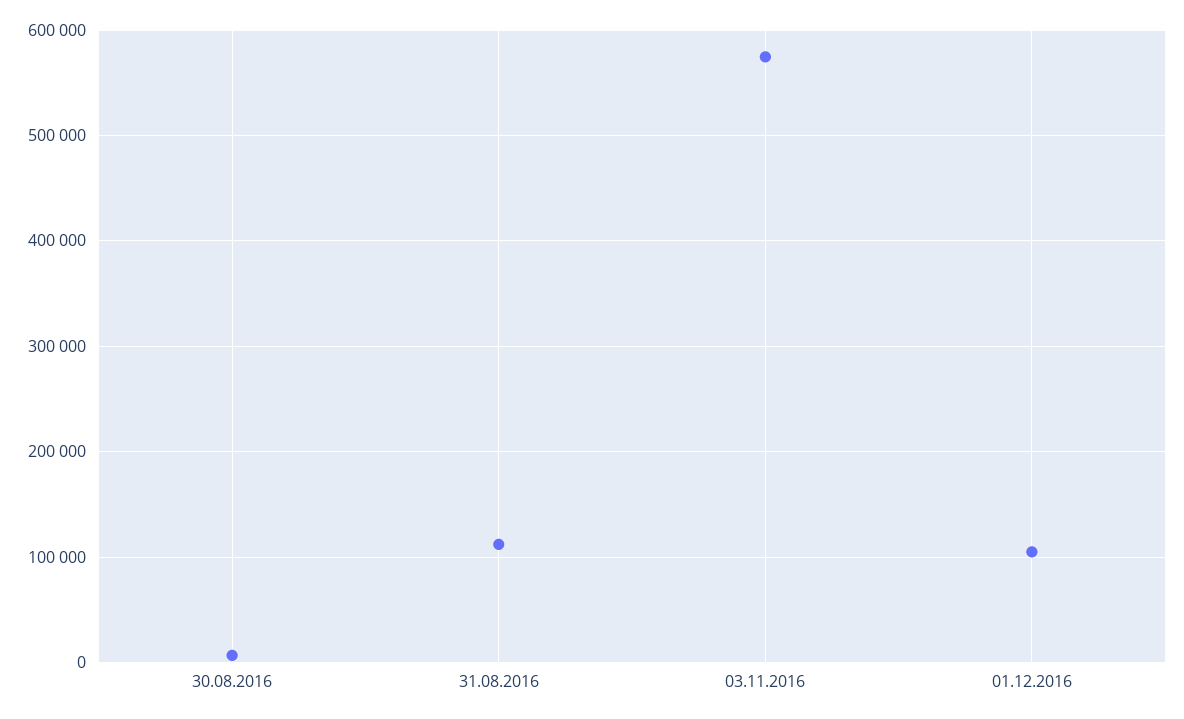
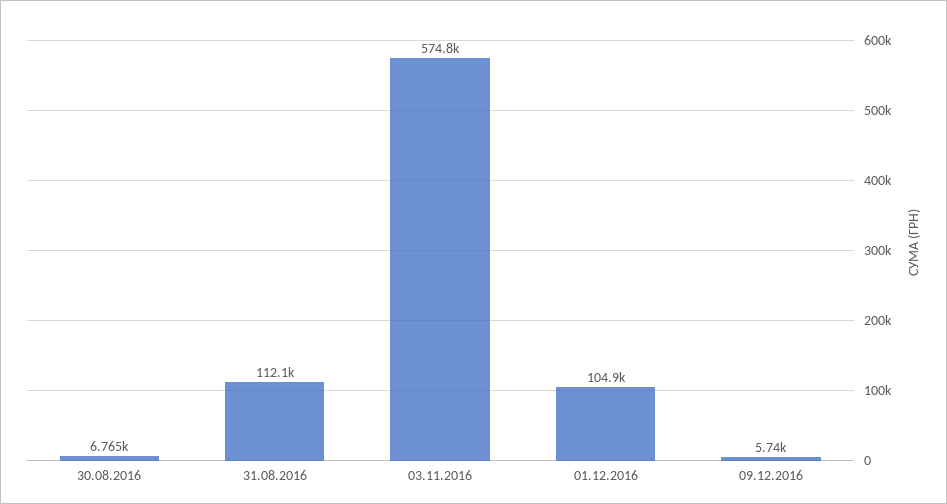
09.12.2016: none -> 5740

